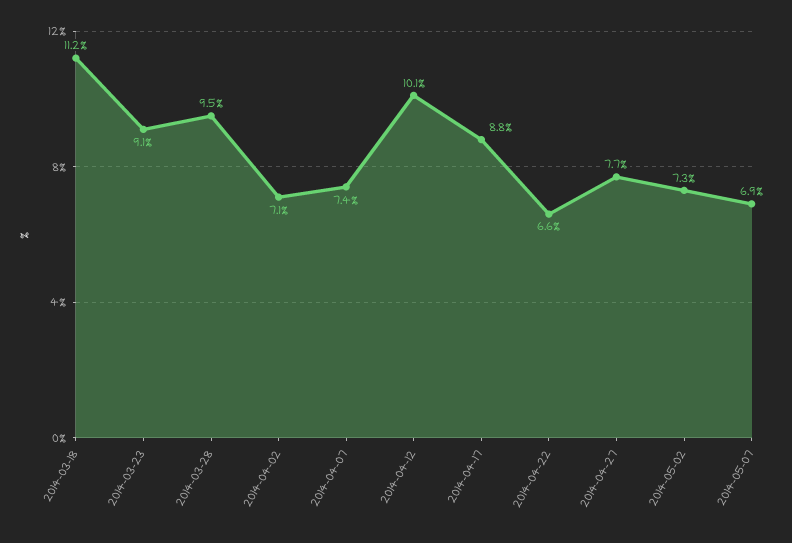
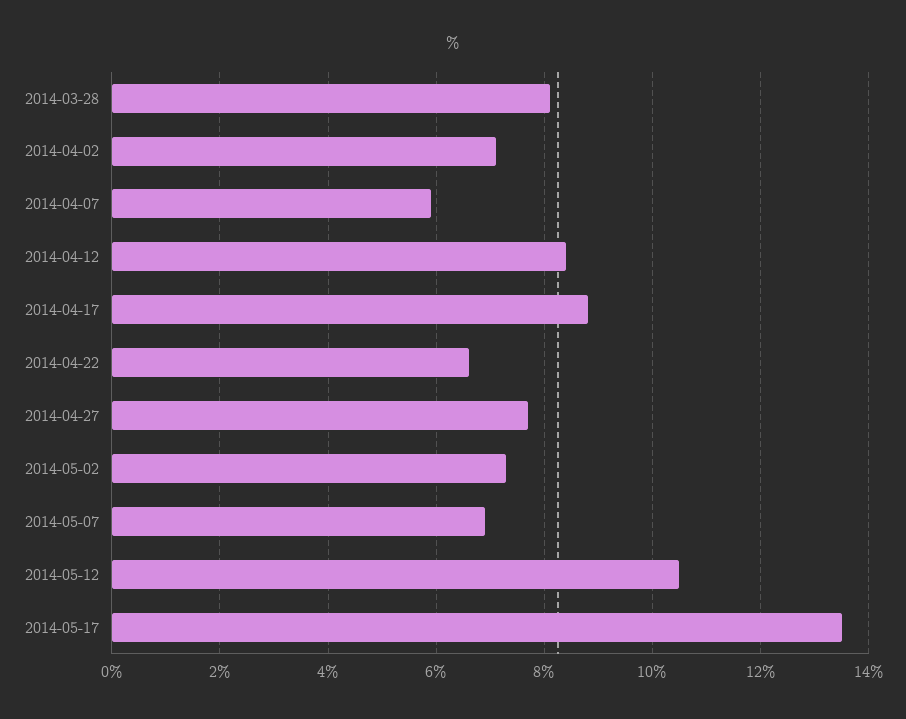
2014-03-18: 11.2 -> none
2014-03-23: 9.1 -> none
2014-03-28: 9.5 -> 8
2014-04-07: 7.4 -> 6
2014-04-12: 10.1 -> 8.5
2014-05-12: none -> 10.5
2014-05-17: none -> 13.5

